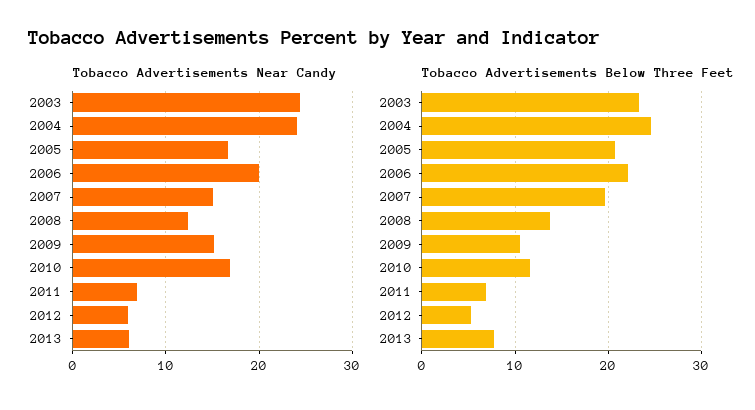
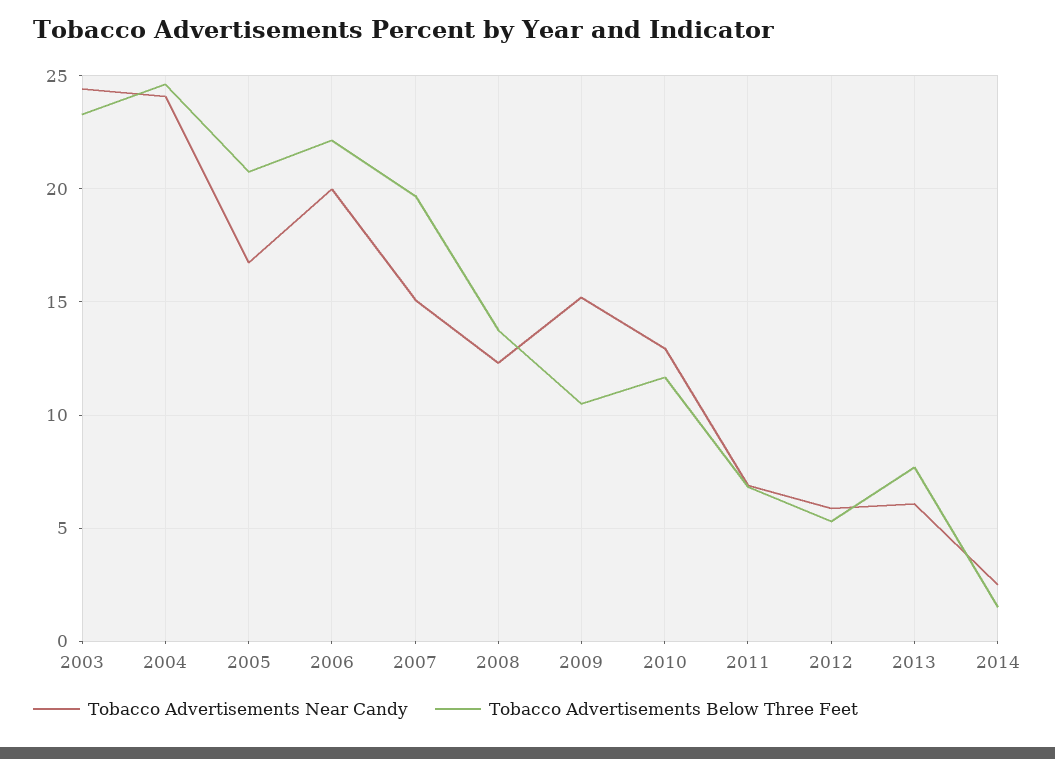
Tobacco Advertisements Near Candy, 2010: 17 -> 13
Tobacco Advertisements Near Candy, 2014: none -> 2.5
Tobacco Advertisements Below Three Feet, 2014: none -> 1.5

